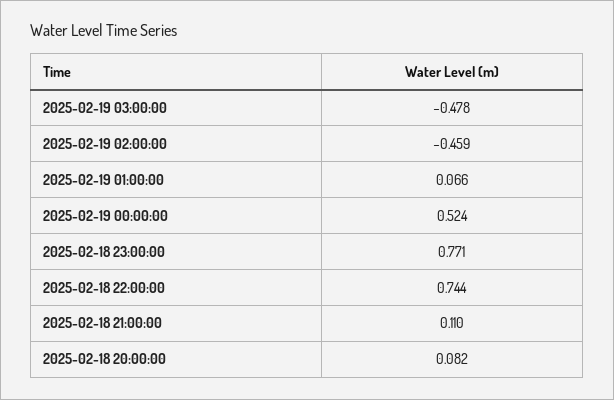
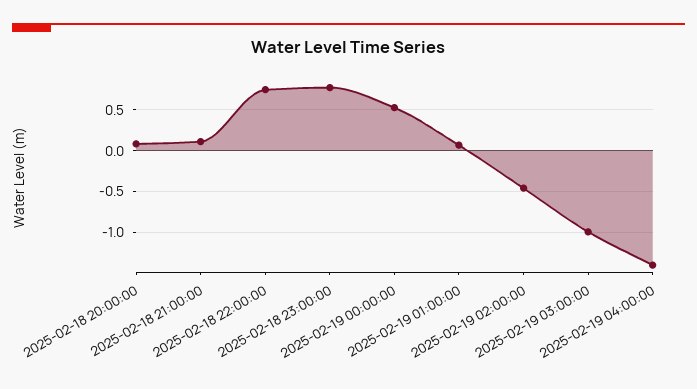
2025-02-19 03:00:00: -0.478 -> -1
2025-02-19 04:00:00: none -> -1.4

